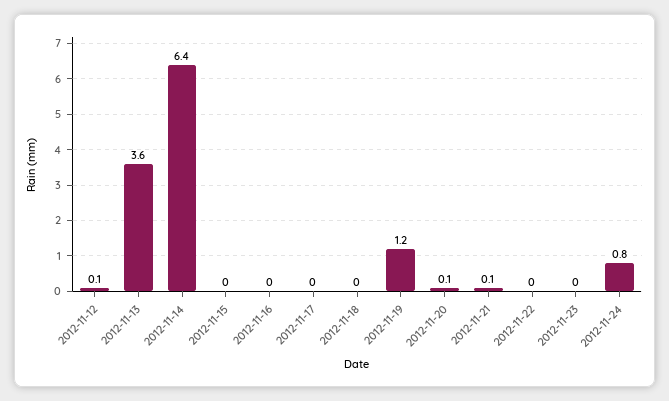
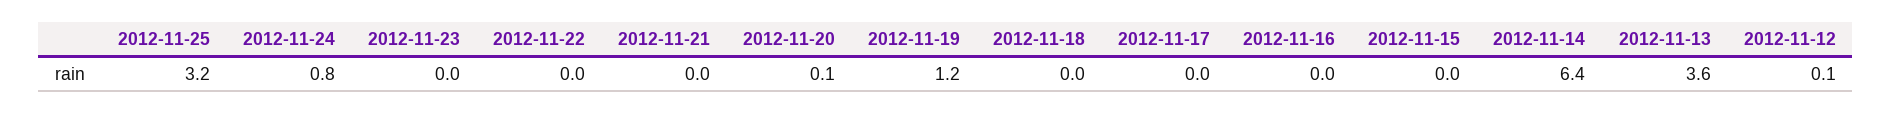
2012-11-21: 0.1 -> 0
2012-11-25: none -> 3.2

